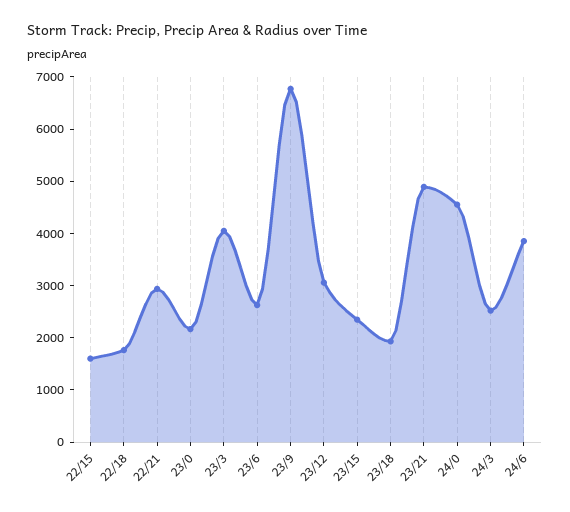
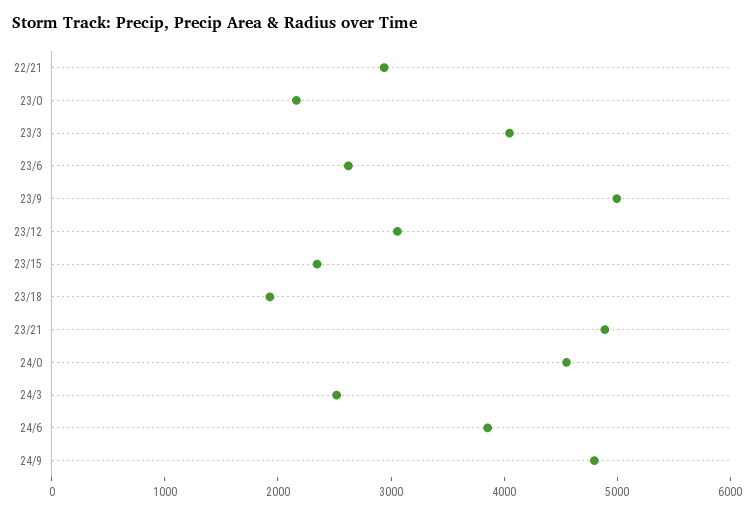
22/15: 1600 -> none
22/18: 1800 -> none
23/9: 6800 -> 5000
24/9: none -> 4800

